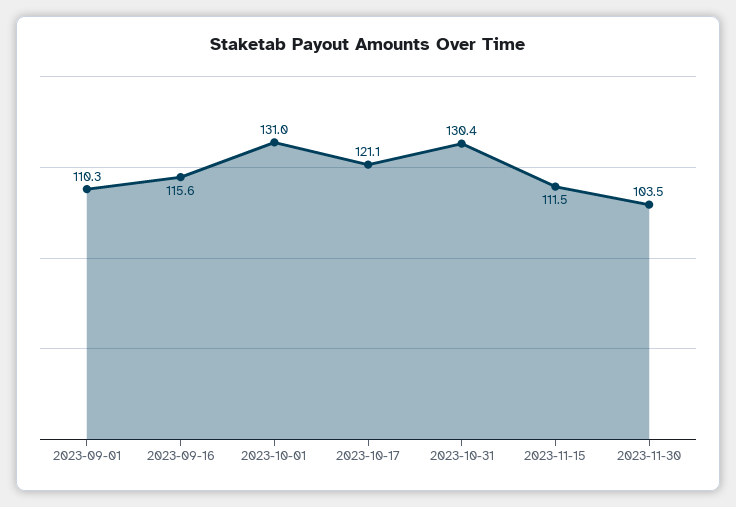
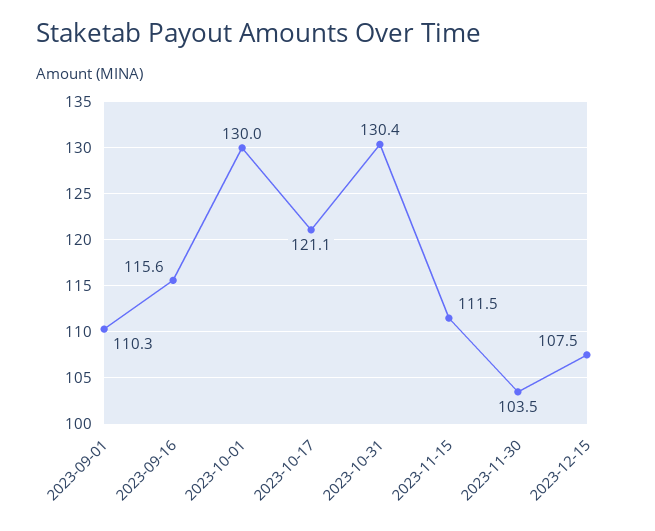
2023-10-01: 131 -> 130
2023-12-15: none -> 107.5

